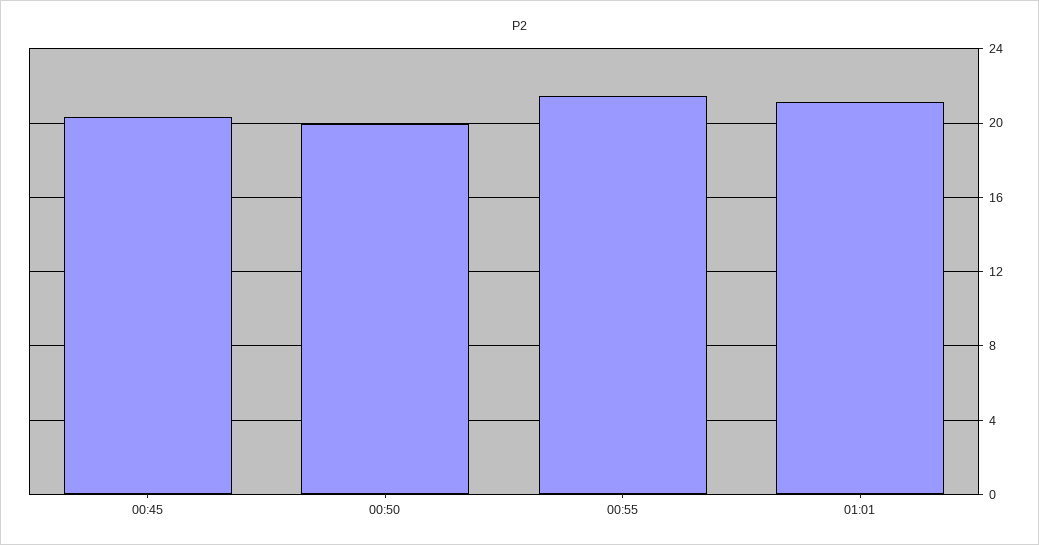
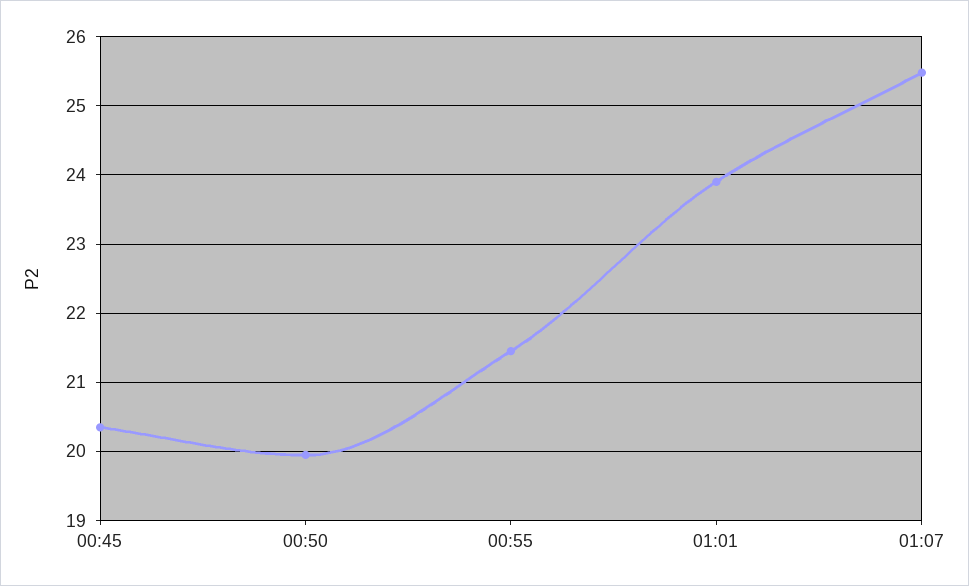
01:01: 21 -> 23.9
01:07: none -> 25.5

